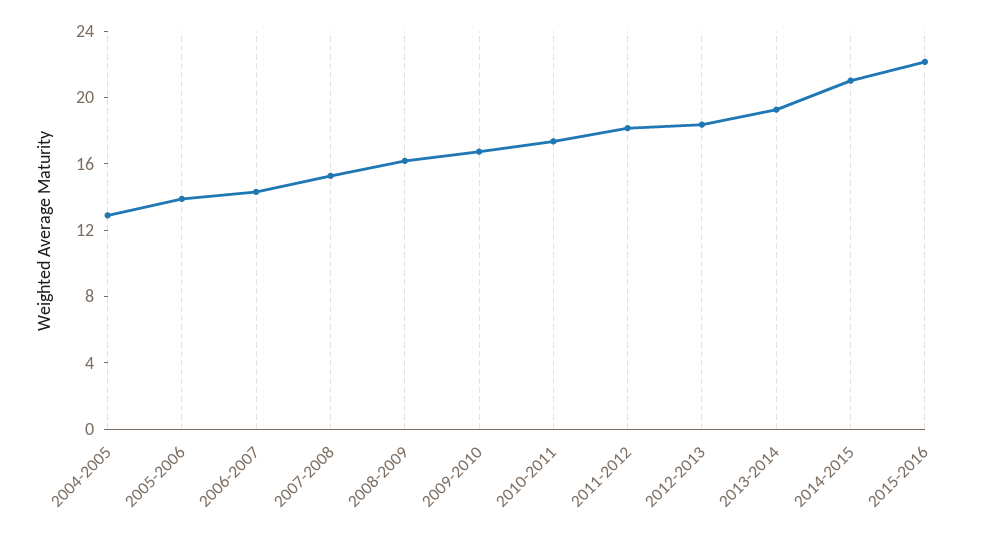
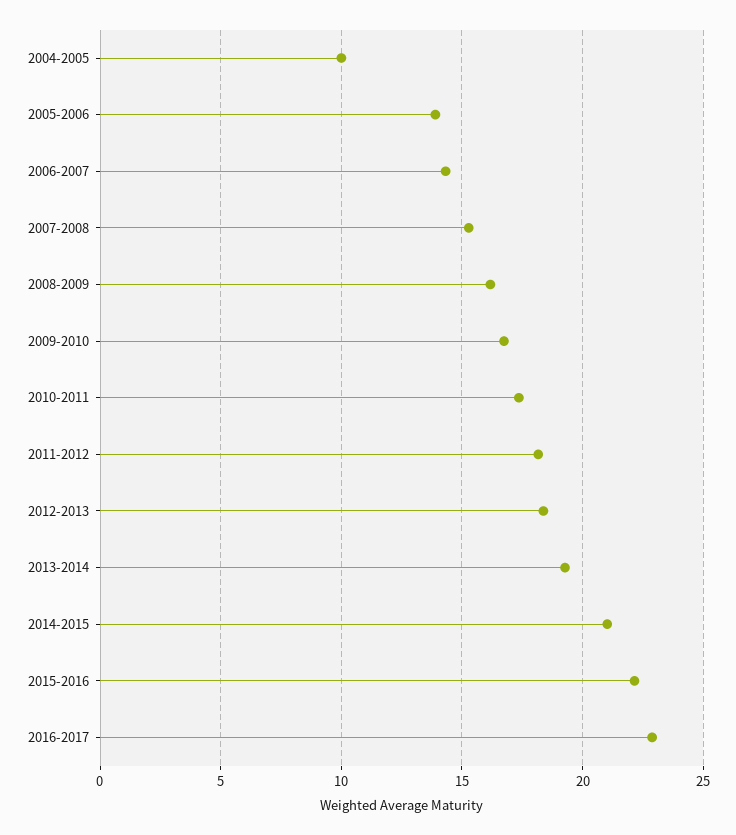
2004-2005: 13 -> 10
2016-2017: none -> 23

